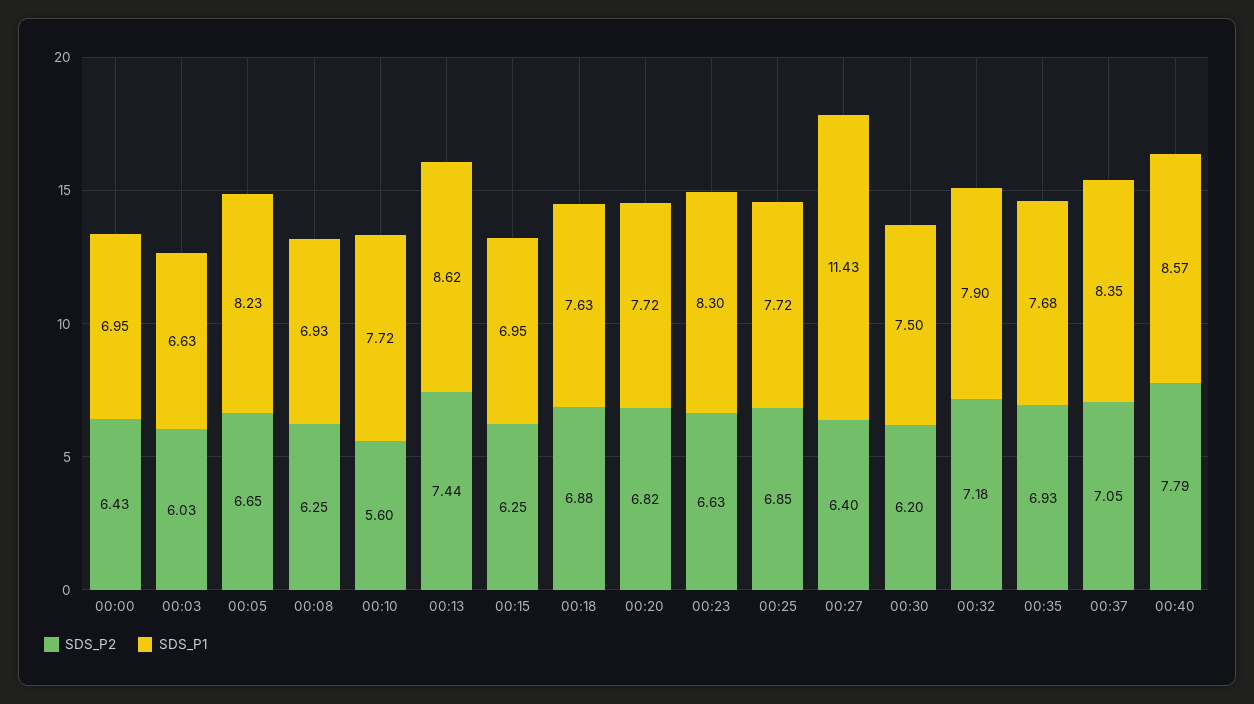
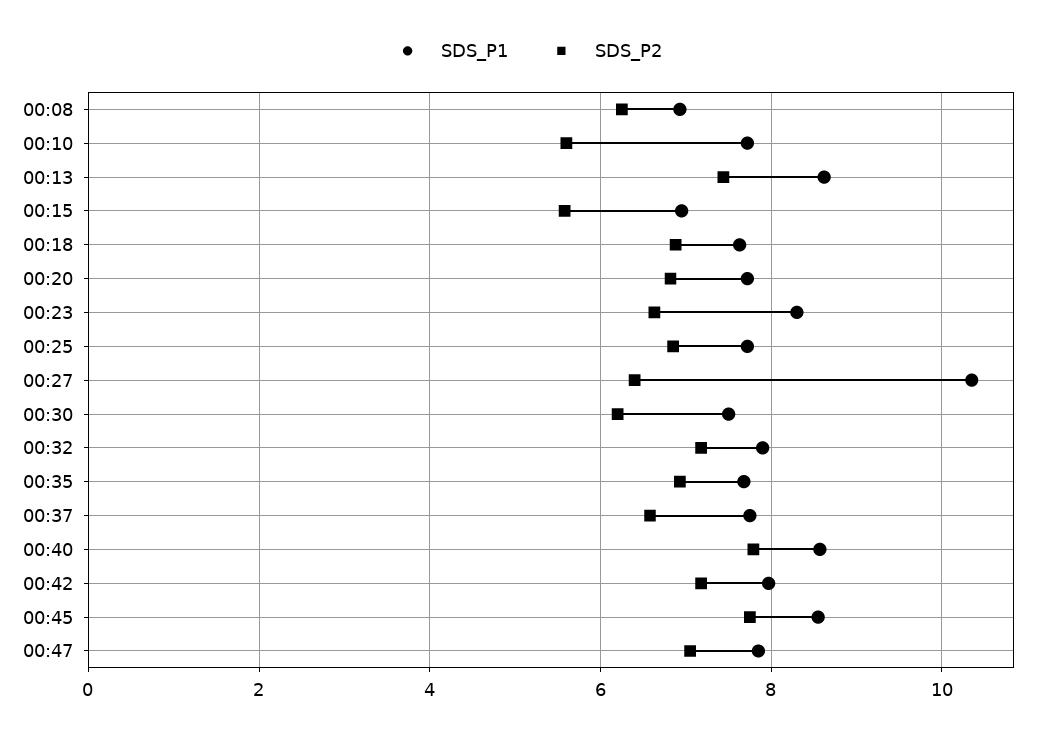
SDS_P2, 00:00: 6.43 -> none
SDS_P1, 00:00: 6.95 -> none
SDS_P2, 00:03: 6.03 -> none
SDS_P1, 00:03: 6.63 -> none
SDS_P2, 00:05: 6.65 -> none
SDS_P1, 00:05: 8.23 -> none
SDS_P2, 00:15: 6.25 -> 5.6
SDS_P1, 00:27: 11.43 -> 10.4
SDS_P2, 00:37: 7.05 -> 6.6
SDS_P1, 00:37: 8.35 -> 7.8
SDS_P1, 00:42: none -> 8
SDS_P2, 00:42: none -> 7.2
SDS_P1, 00:45: none -> 8.6
SDS_P2, 00:45: none -> 7.8
SDS_P1, 00:47: none -> 7.8
SDS_P2, 00:47: none -> 7

